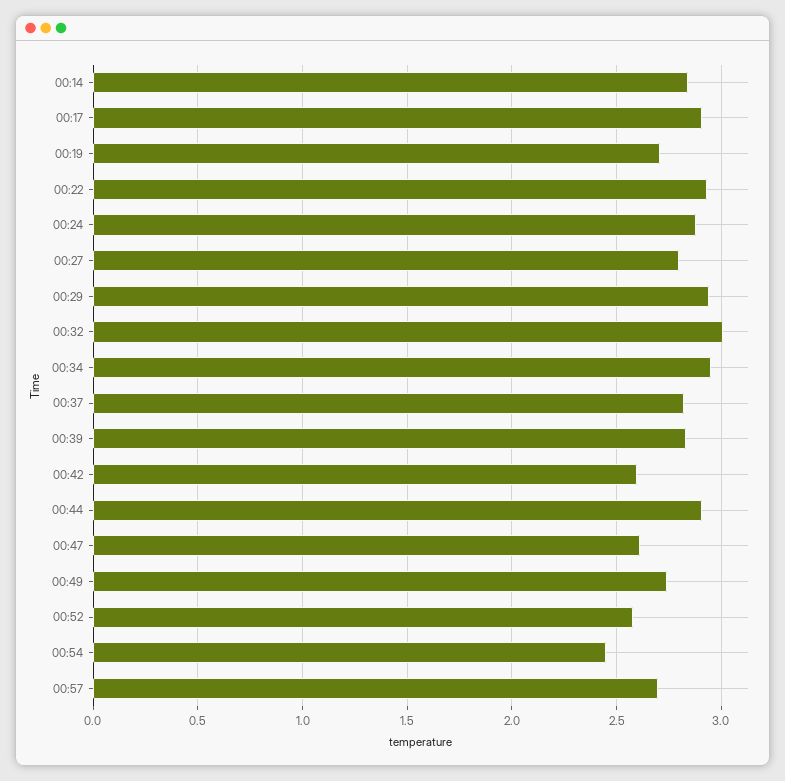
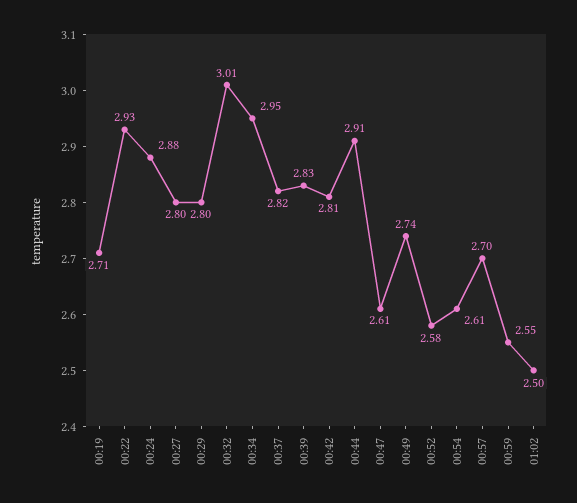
00:14: 2.85 -> none
00:17: 2.9 -> none
00:29: 2.95 -> 2.8
00:42: 2.6 -> 2.81
00:54: 2.45 -> 2.61
00:59: none -> 2.55
01:02: none -> 2.5

